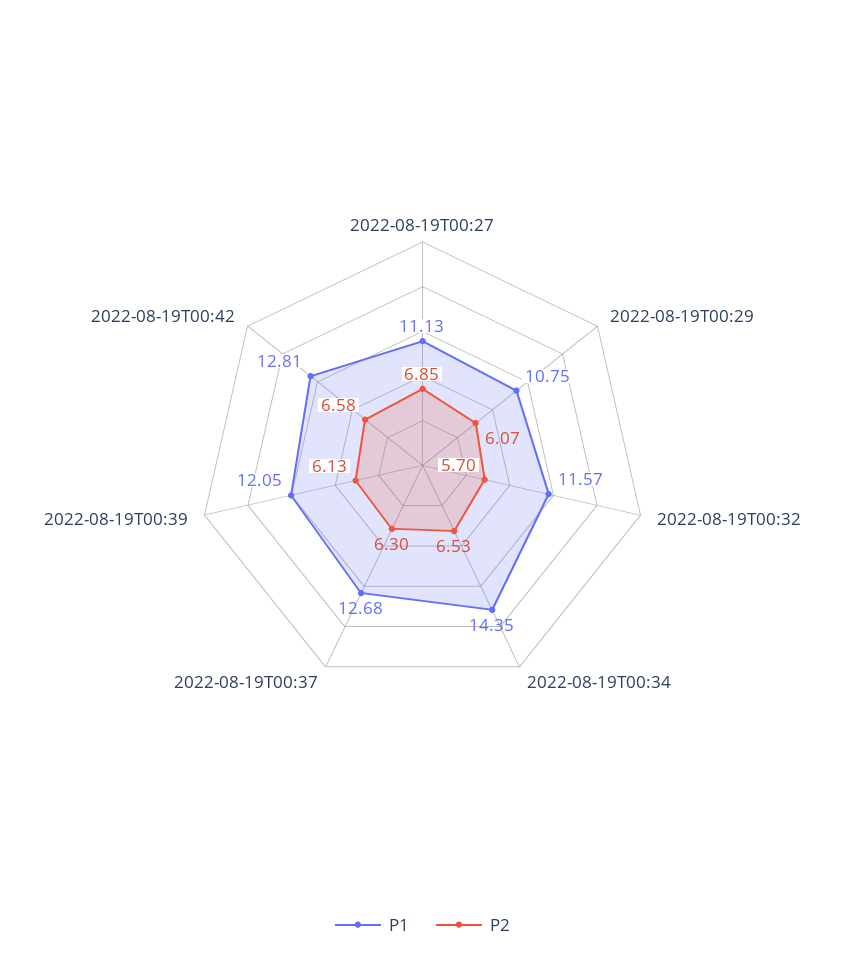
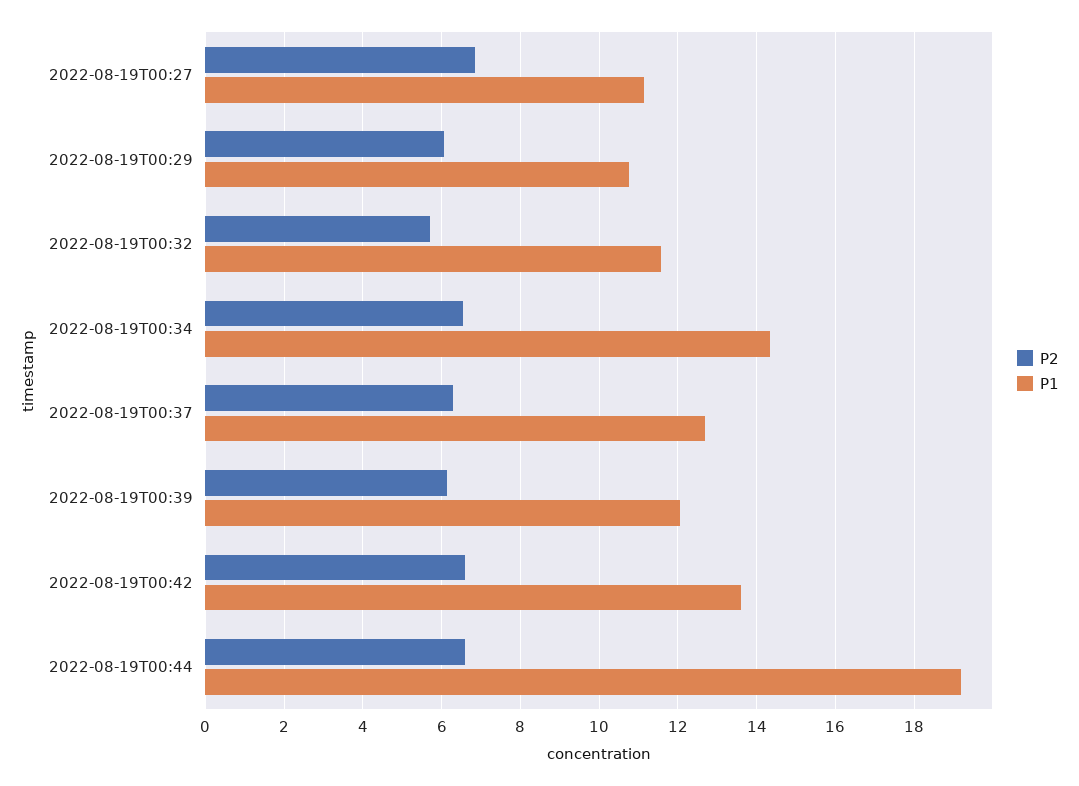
P1, 2022-08-19T00:42: 12.81 -> 13.6
P2, 2022-08-19T00:44: none -> 6.6
P1, 2022-08-19T00:44: none -> 19.2

